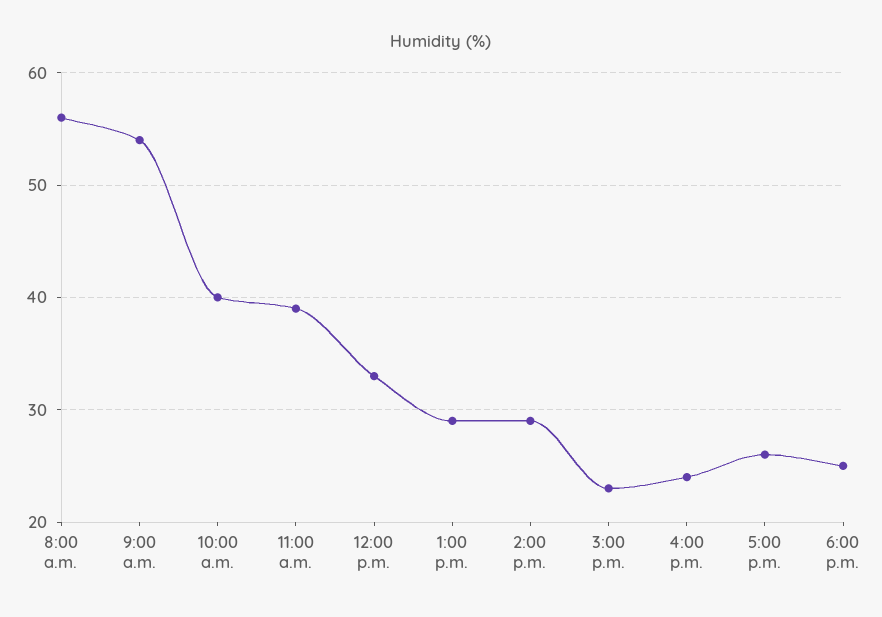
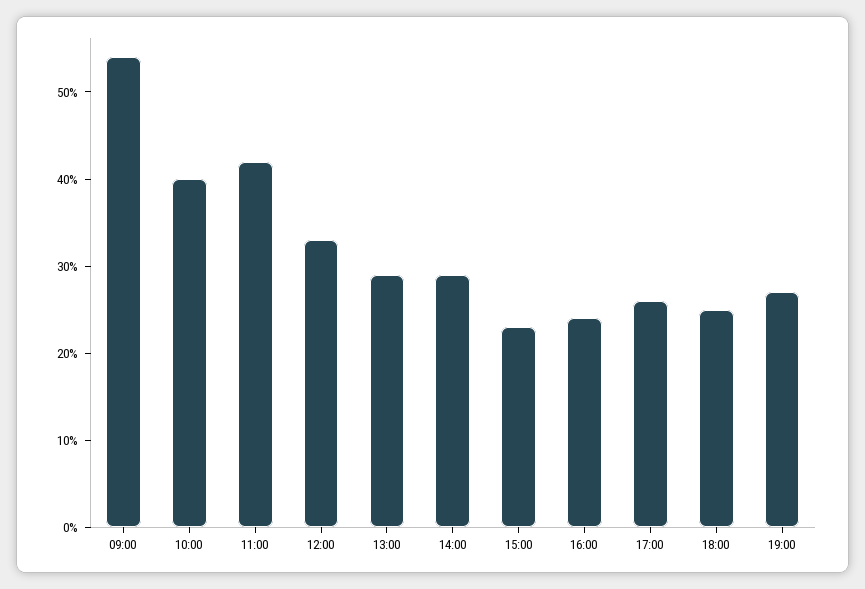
8:00 a.m.: 56 -> none
11:00 a.m.: 39 -> 42
19:00: none -> 27

